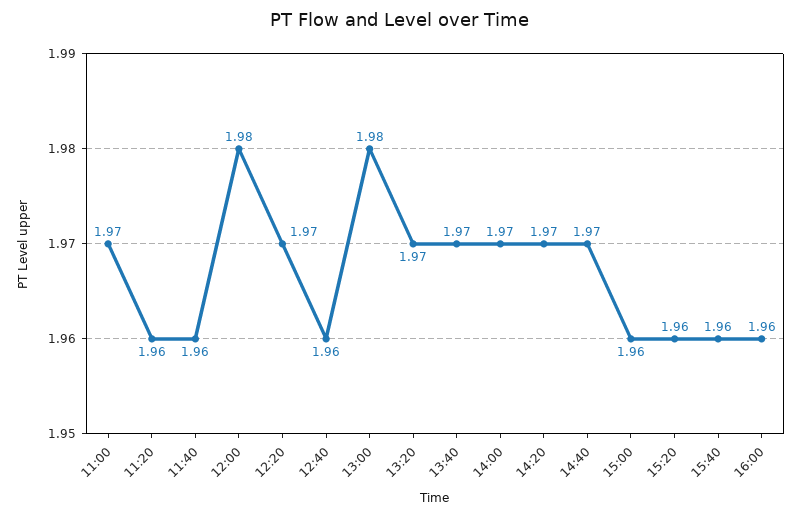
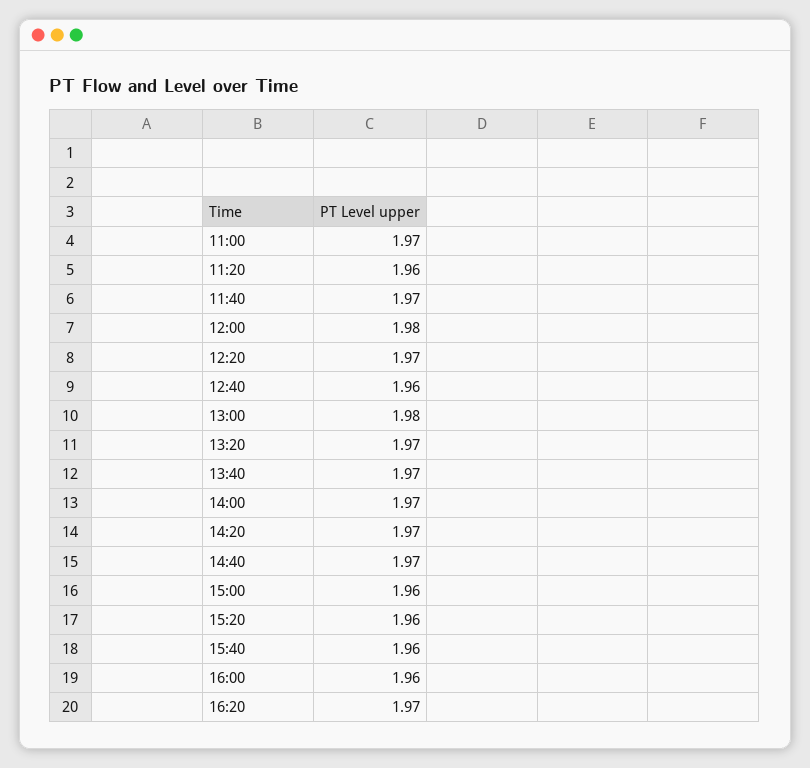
11:40: 1.96 -> 1.97
16:20: none -> 1.97

